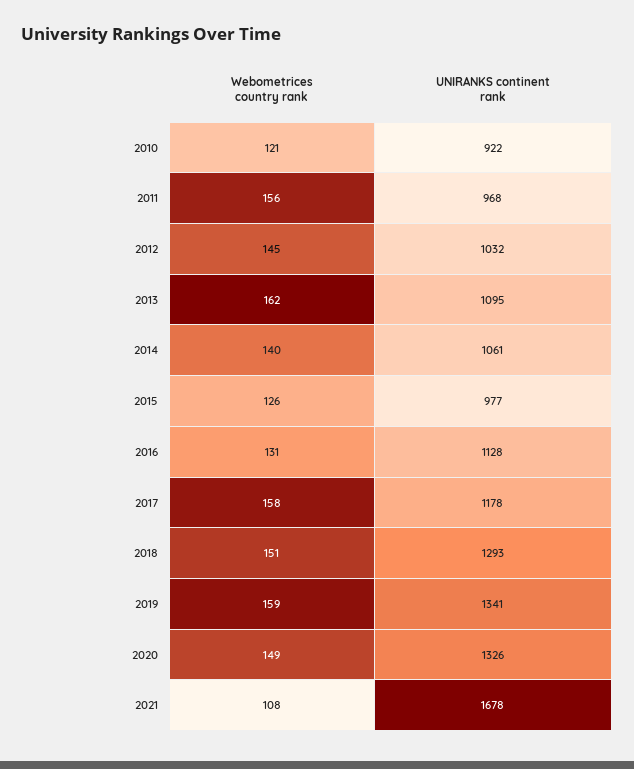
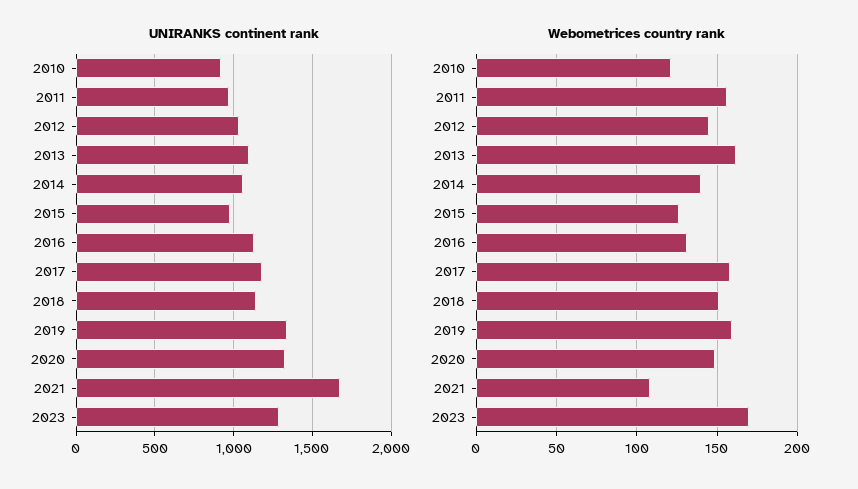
UNIRANKS continent rank, 2018: 1293 -> 1150
UNIRANKS continent rank, 2023: none -> 1300
Webometrices country rank, 2023: none -> 170

